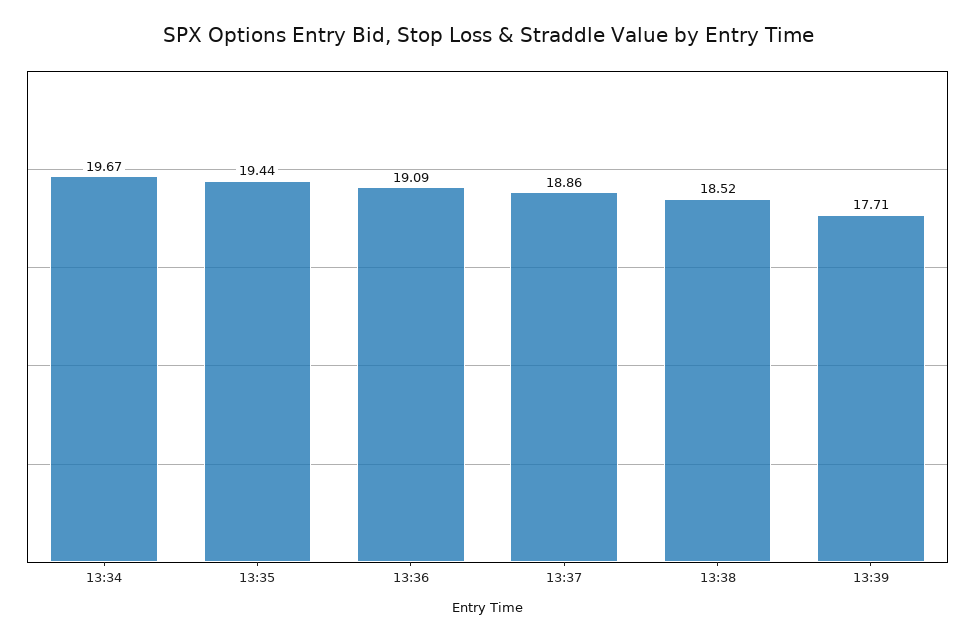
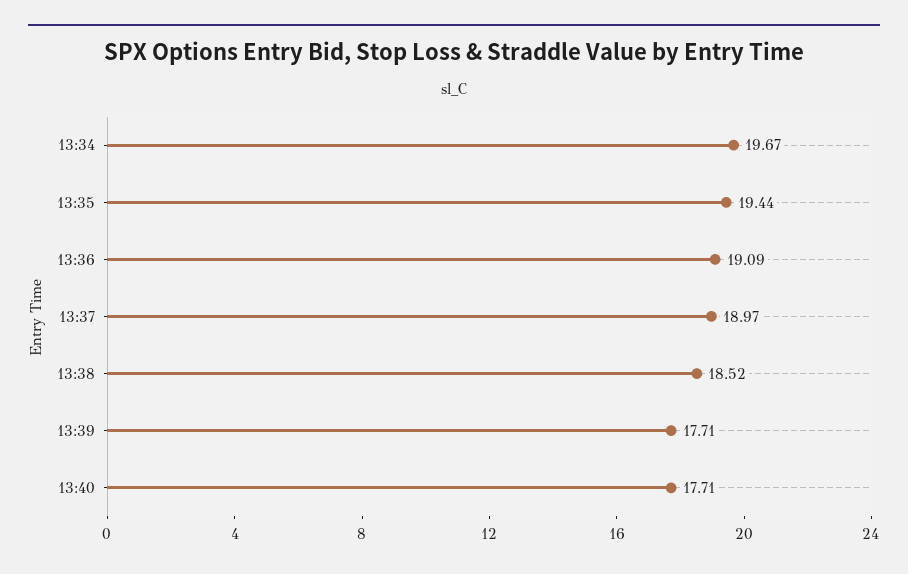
13:37: 18.86 -> 18.97
13:40: none -> 17.71

